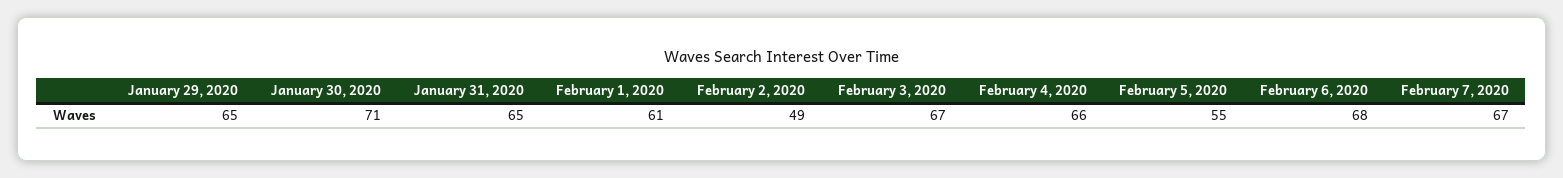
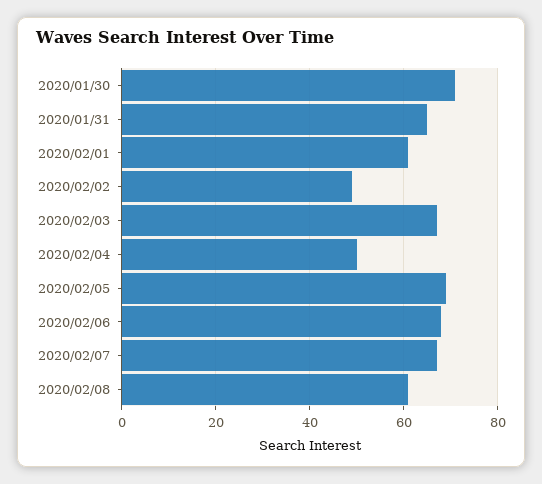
January 29, 2020: 65 -> none
February 4, 2020: 66 -> 50
February 5, 2020: 55 -> 70
2020/02/08: none -> 60

